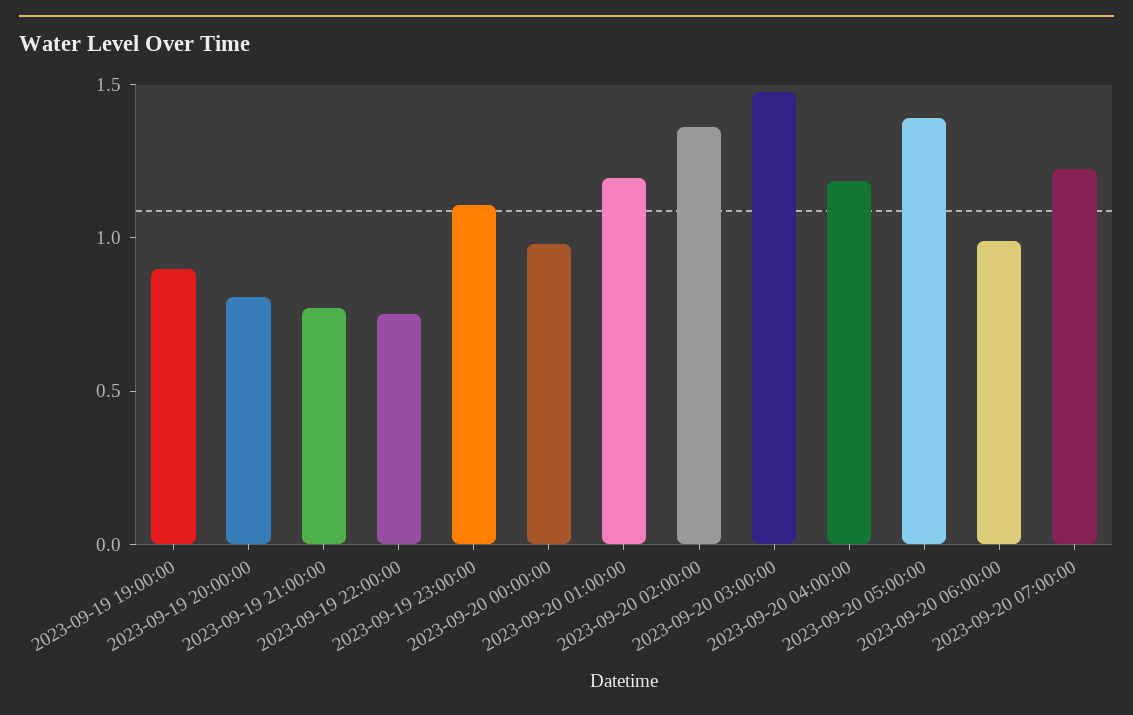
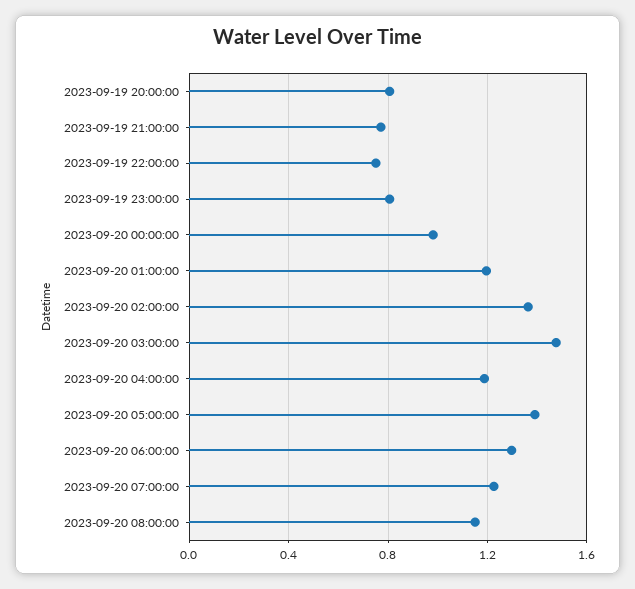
2023-09-19 19:00:00: 0.9 -> none
2023-09-19 23:00:00: 1.1 -> 0.8
2023-09-20 06:00:00: 1 -> 1.3
2023-09-20 08:00:00: none -> 1.15

